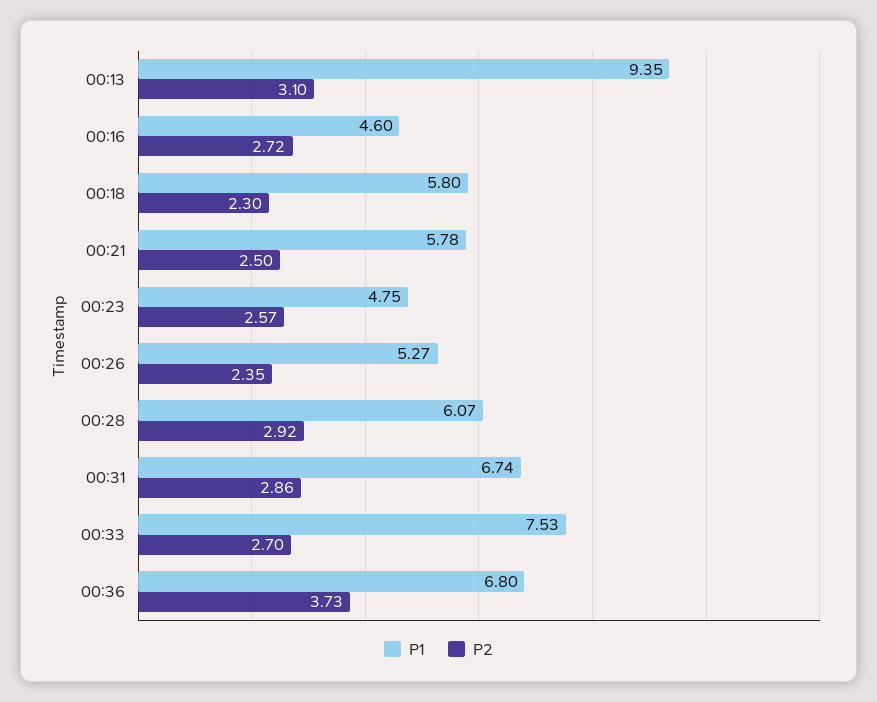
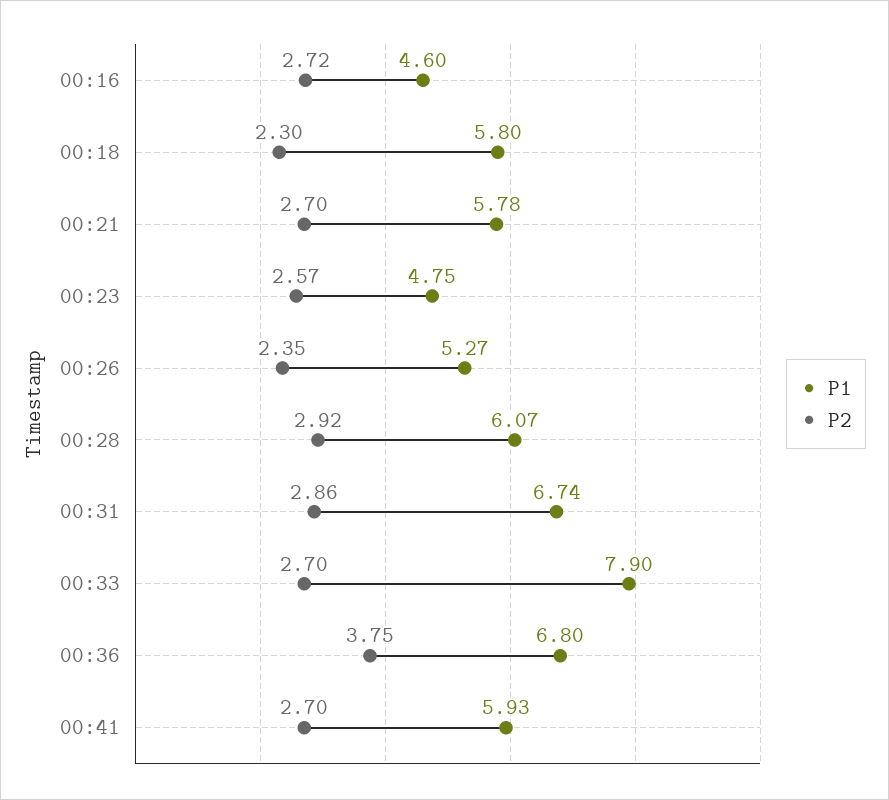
P1, 00:13: 9.35 -> none
P2, 00:13: 3.1 -> none
P2, 00:21: 2.5 -> 2.7
P1, 00:33: 7.53 -> 7.9
P2, 00:36: 3.73 -> 3.75
P1, 00:41: none -> 5.93
P2, 00:41: none -> 2.7

